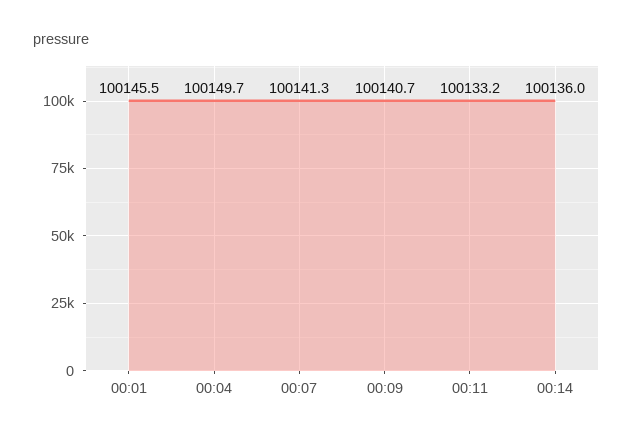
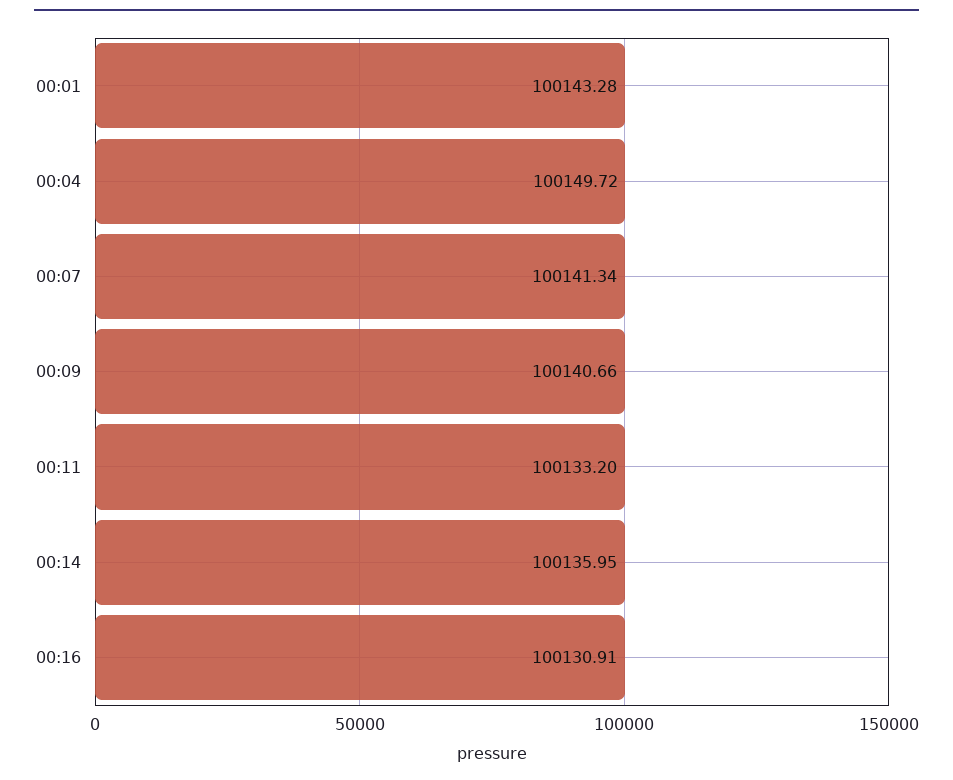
00:01: 100145.5 -> 100143.28
00:16: none -> 100130.91

